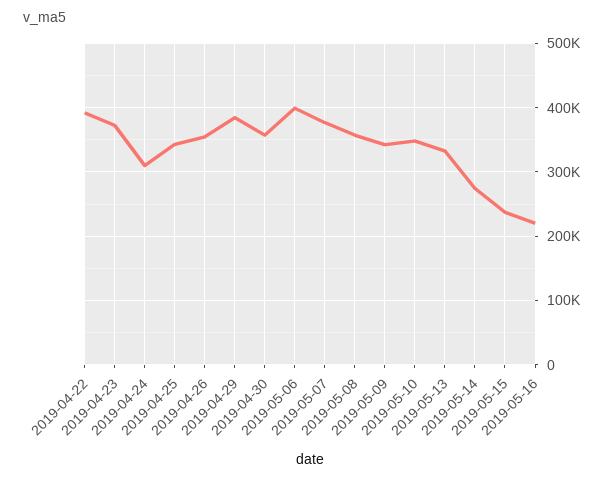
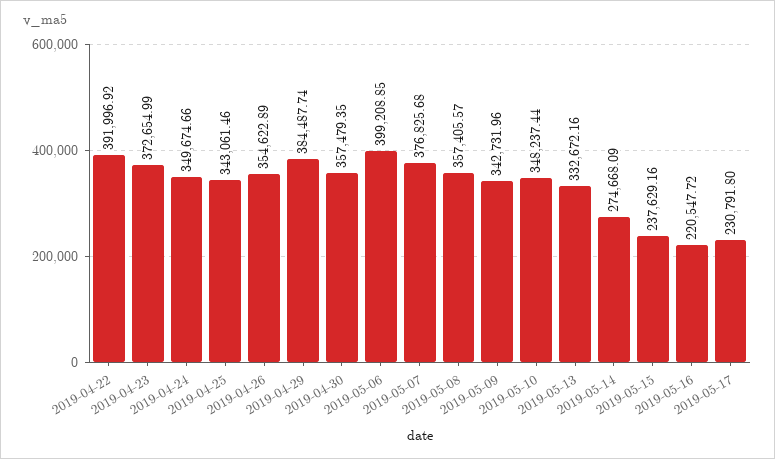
2019-04-24: 310000 -> 349674.66
2019-05-17: none -> 230791.8

